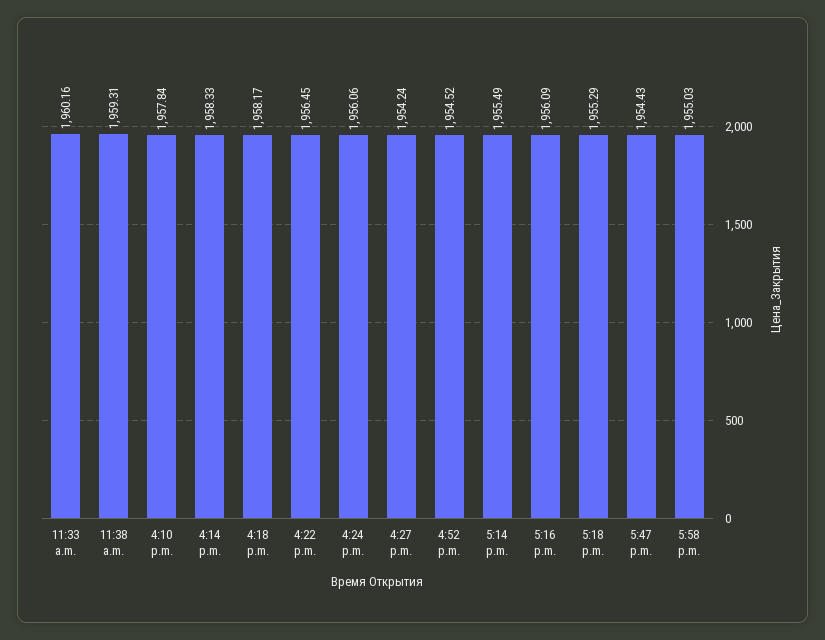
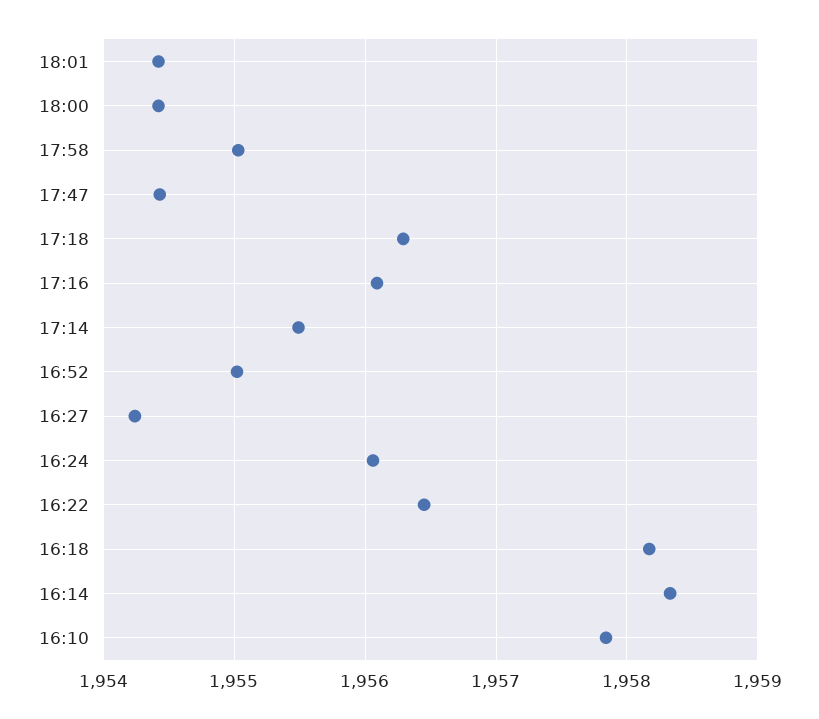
11:33 a.m.: 1960.16 -> none
11:38 a.m.: 1959.31 -> none
4:52 p.m.: 1954.52 -> 1955
5:18 p.m.: 1955.29 -> 1956.3
18:01: none -> 1954.4
18:00: none -> 1954.4

